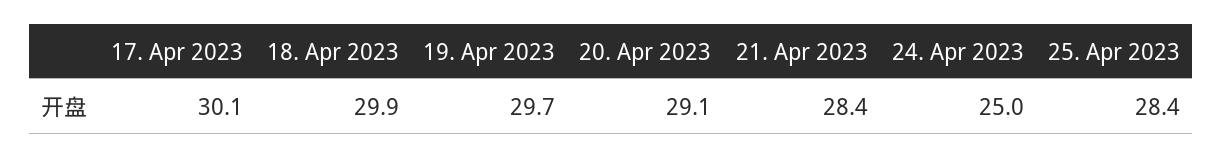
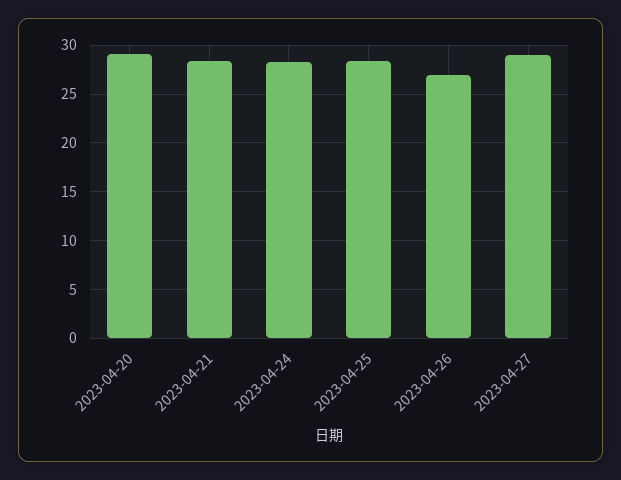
17. Apr 2023: 30.1 -> none
18. Apr 2023: 29.9 -> none
19. Apr 2023: 29.7 -> none
24. Apr 2023: 25 -> 28
2023-04-26: none -> 27
2023-04-27: none -> 29

